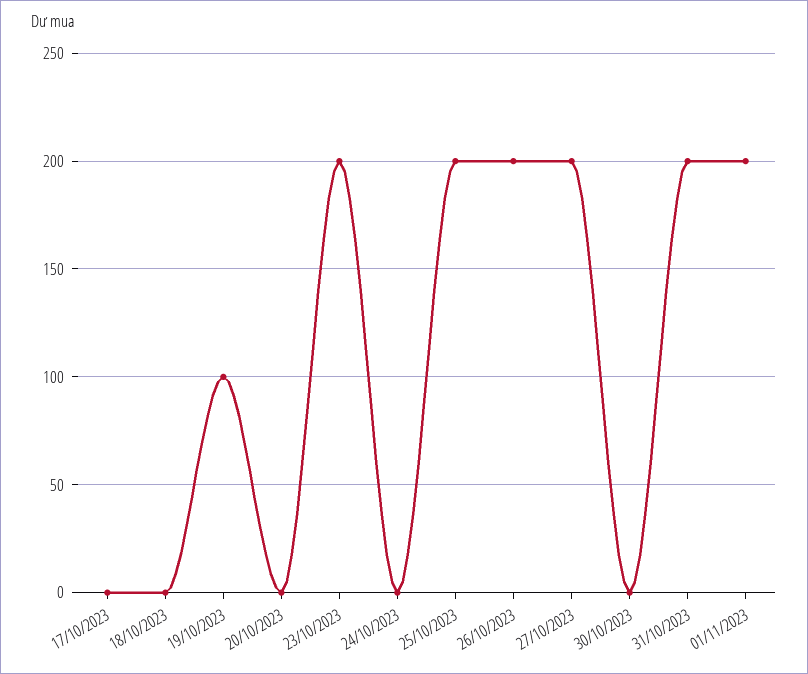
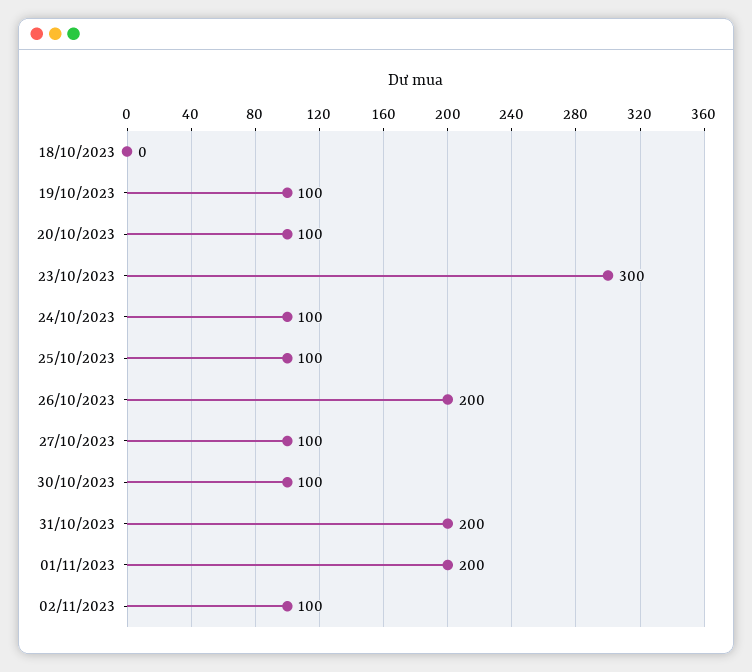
17/10/2023: 0 -> none
20/10/2023: 0 -> 100
23/10/2023: 200 -> 300
24/10/2023: 0 -> 100
25/10/2023: 200 -> 100
27/10/2023: 200 -> 100
30/10/2023: 0 -> 100
02/11/2023: none -> 100

